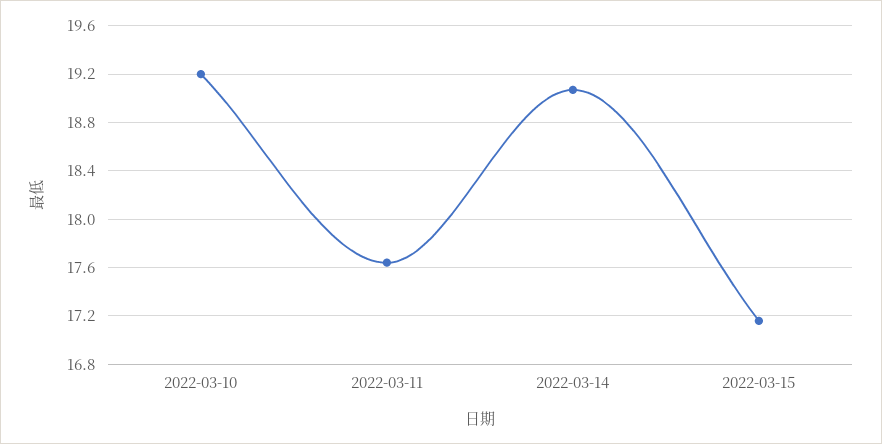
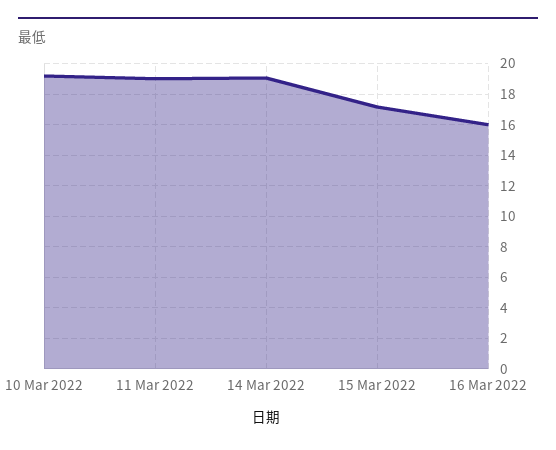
2022-03-11: 17.65 -> 19
16 Mar 2022: none -> 16

